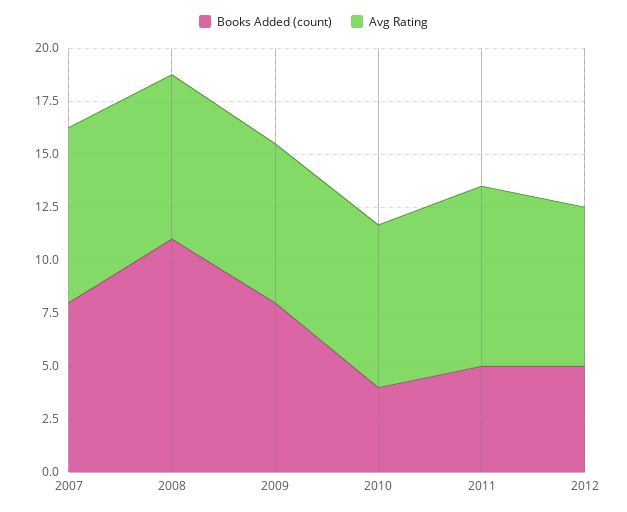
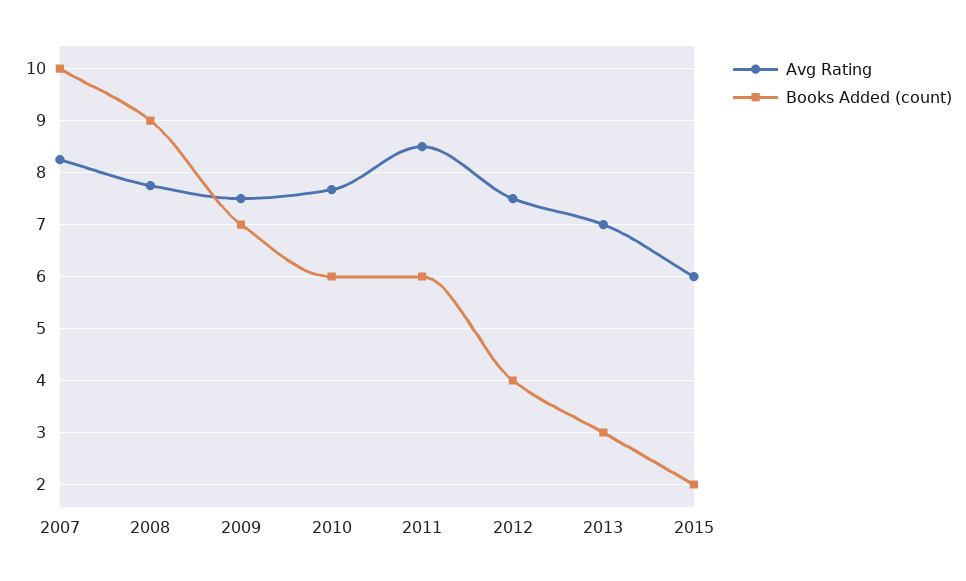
Books Added (count), 2007: 8 -> 10
Books Added (count), 2008: 11 -> 9
Books Added (count), 2009: 8 -> 7
Books Added (count), 2010: 4 -> 6
Books Added (count), 2011: 5 -> 6
Books Added (count), 2012: 5 -> 4
Avg Rating, 2013: none -> 7
Books Added (count), 2013: none -> 3
Avg Rating, 2015: none -> 6
Books Added (count), 2015: none -> 2

